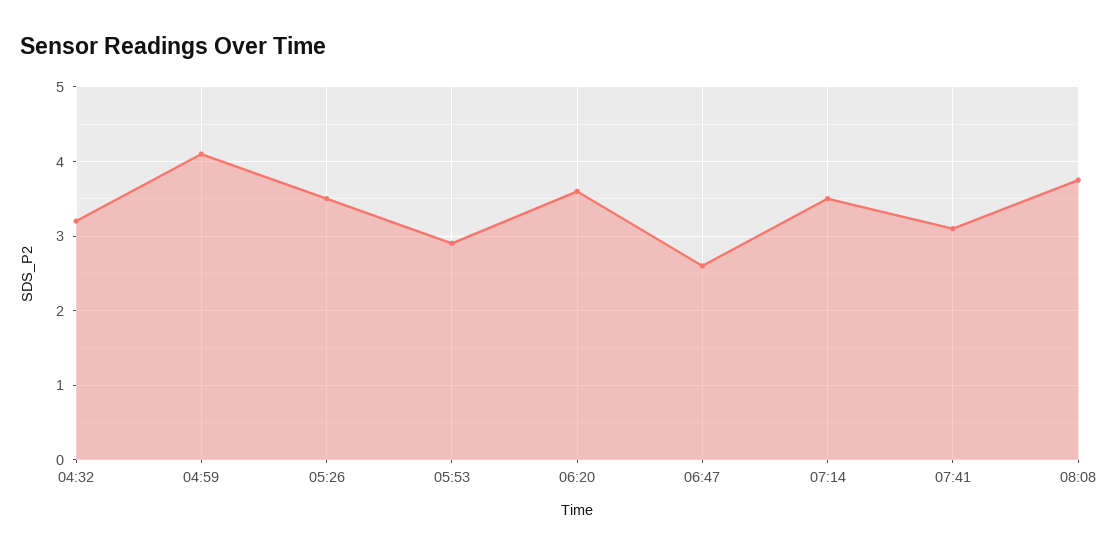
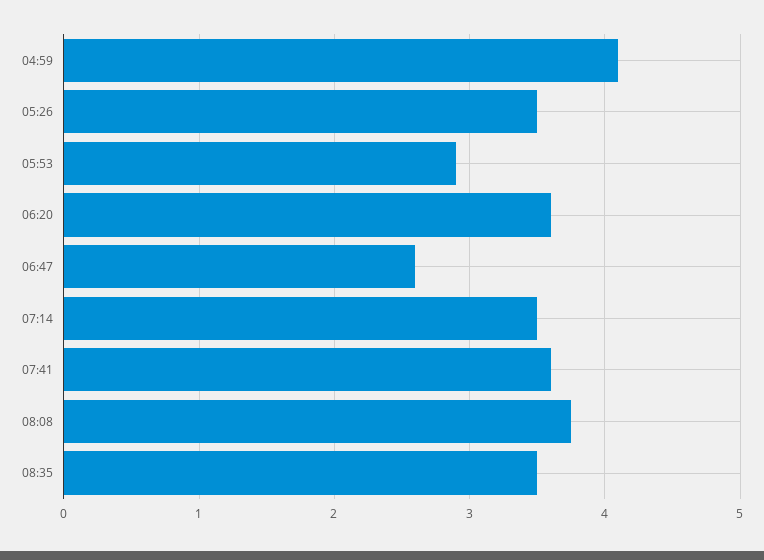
04:32: 3.2 -> none
07:41: 3.1 -> 3.6
08:35: none -> 3.5

